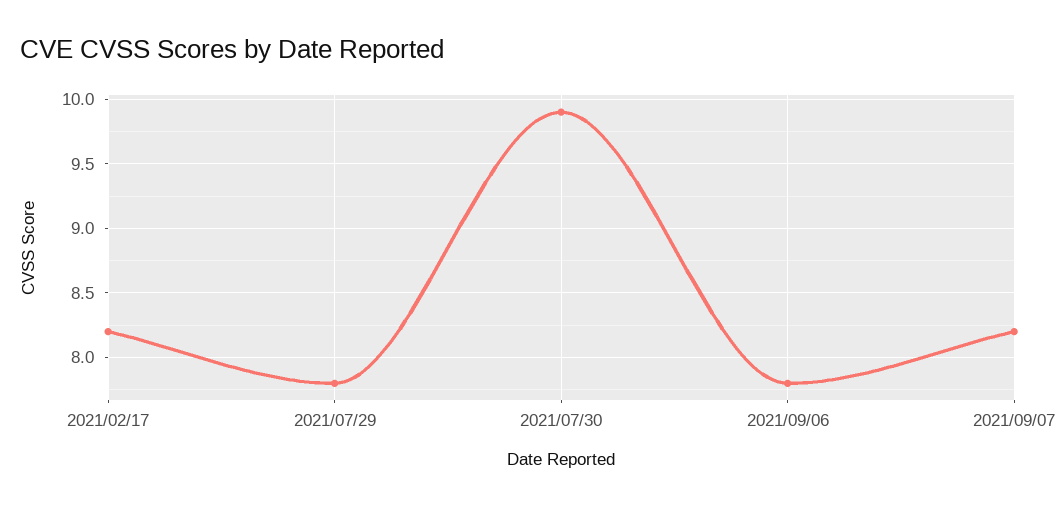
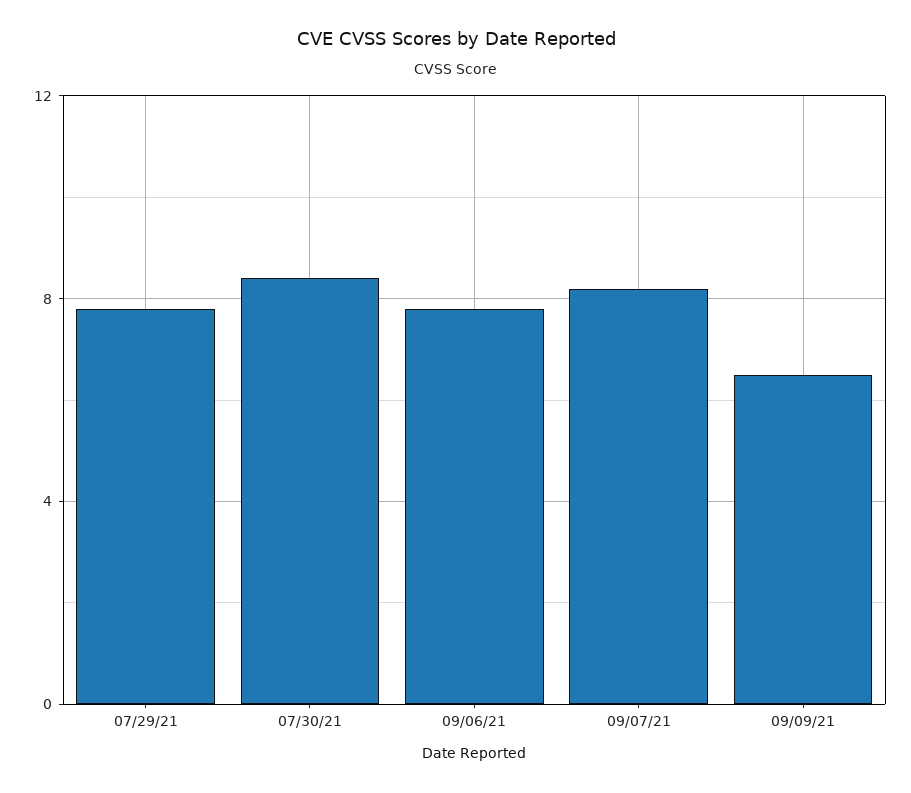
2021/02/17: 8.2 -> none
2021/07/30: 9.9 -> 8.5
09/09/21: none -> 6.5

